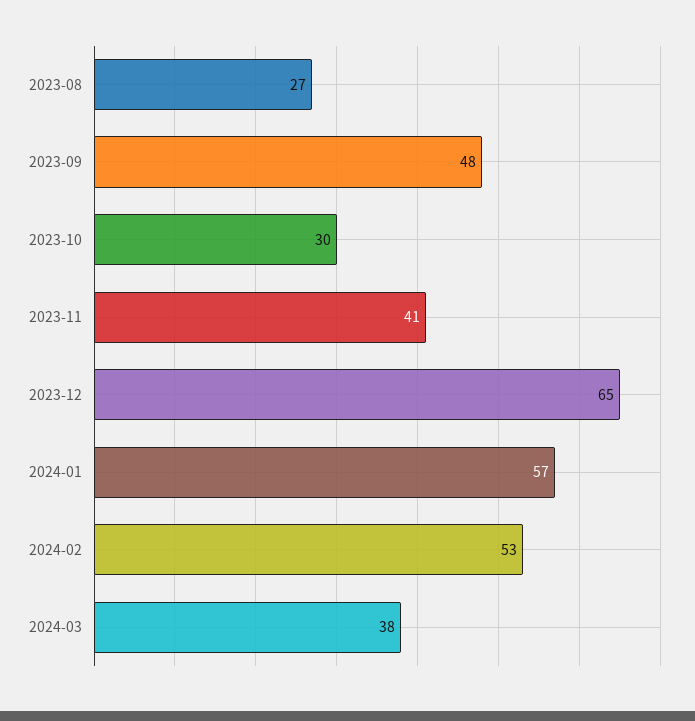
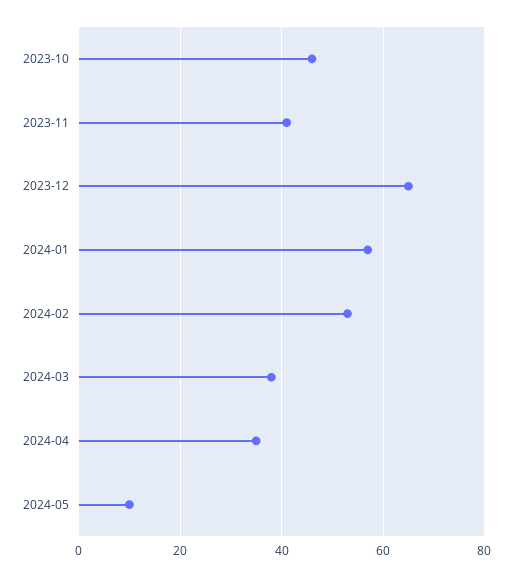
2023-08: 27 -> none
2023-09: 48 -> none
2023-10: 30 -> 45
2024-04: none -> 35
2024-05: none -> 10

